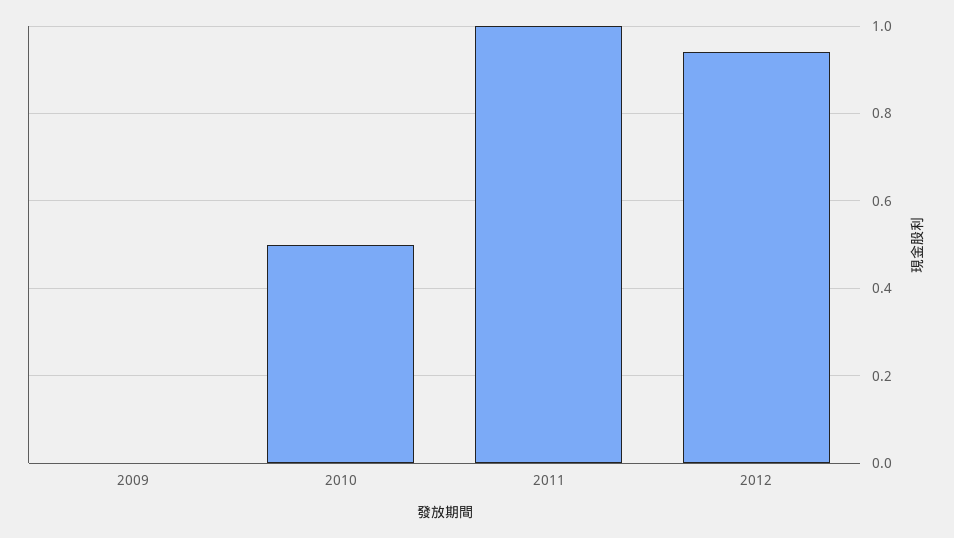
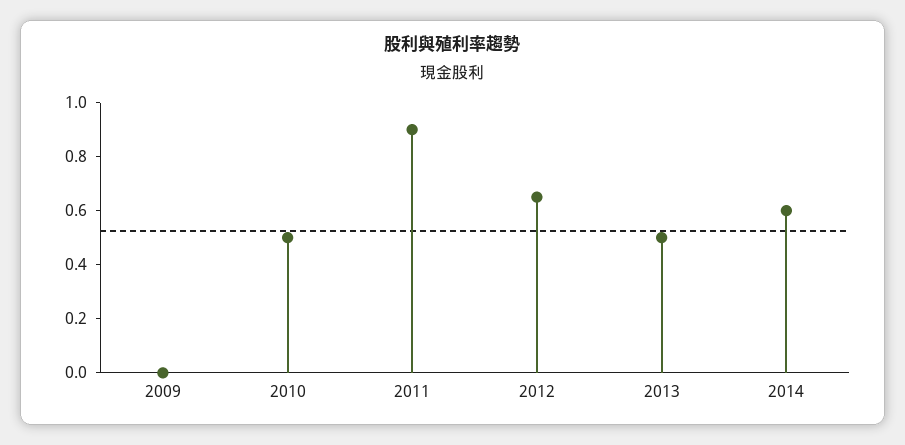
2011: 1 -> 0.9
2012: 0.95 -> 0.65
2013: none -> 0.5
2014: none -> 0.6

